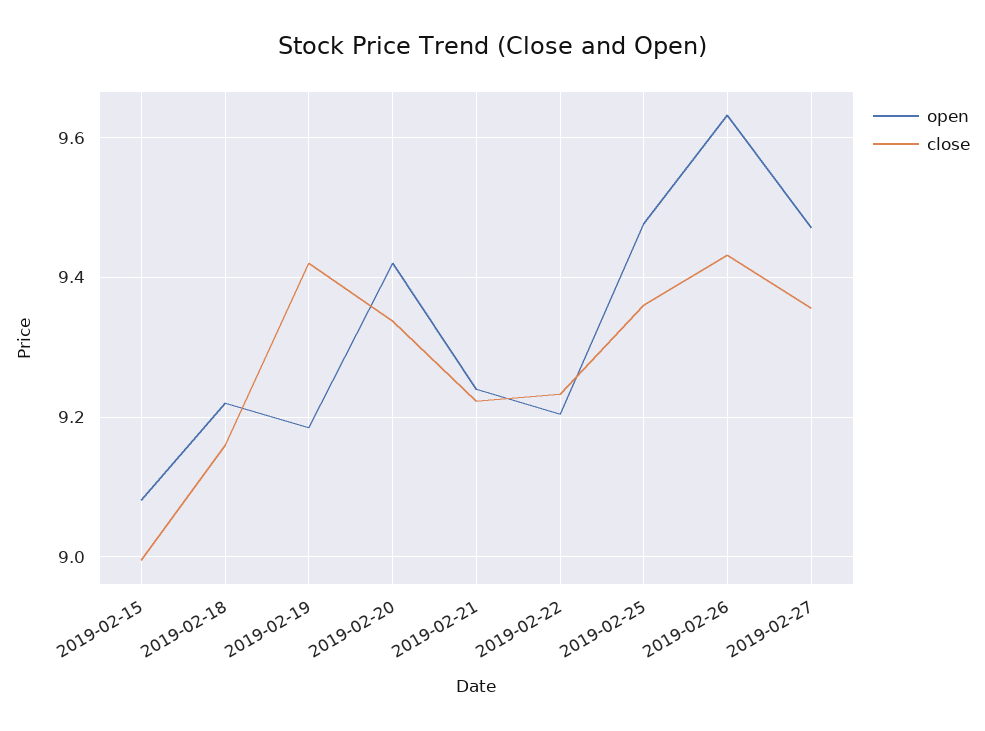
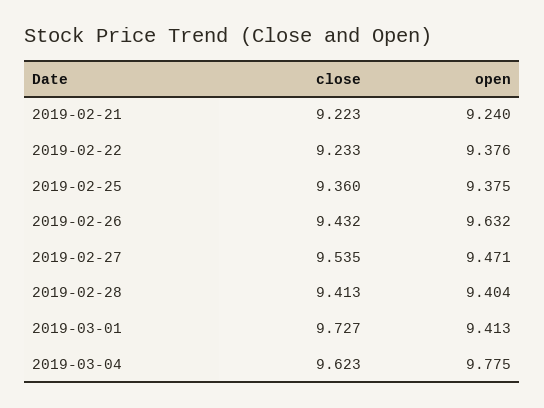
open, 2019-02-15: 9.08 -> none
close, 2019-02-15: 9 -> none
open, 2019-02-18: 9.22 -> none
close, 2019-02-18: 9.16 -> none
open, 2019-02-19: 9.18 -> none
close, 2019-02-19: 9.42 -> none
open, 2019-02-20: 9.42 -> none
close, 2019-02-20: 9.34 -> none
open, 2019-02-22: 9.2 -> 9.376
open, 2019-02-25: 9.48 -> 9.375
close, 2019-02-27: 9.36 -> 9.535
close, 2019-02-28: none -> 9.413
open, 2019-02-28: none -> 9.404
close, 2019-03-01: none -> 9.727
open, 2019-03-01: none -> 9.413
close, 2019-03-04: none -> 9.623
open, 2019-03-04: none -> 9.775

